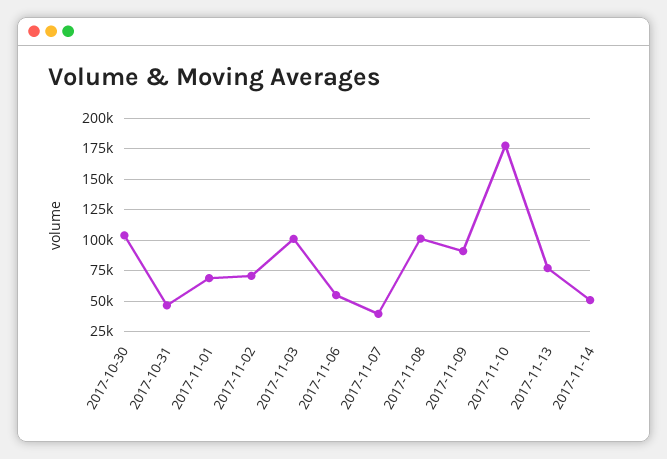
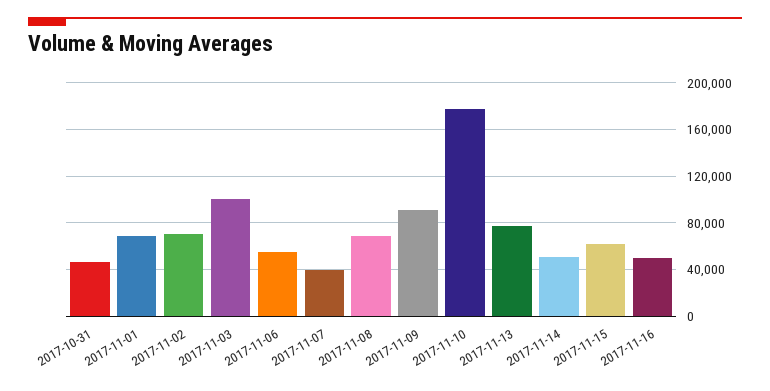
2017-10-30: 105000 -> none
2017-11-08: 100000 -> 70000
2017-11-15: none -> 60000
2017-11-16: none -> 50000

